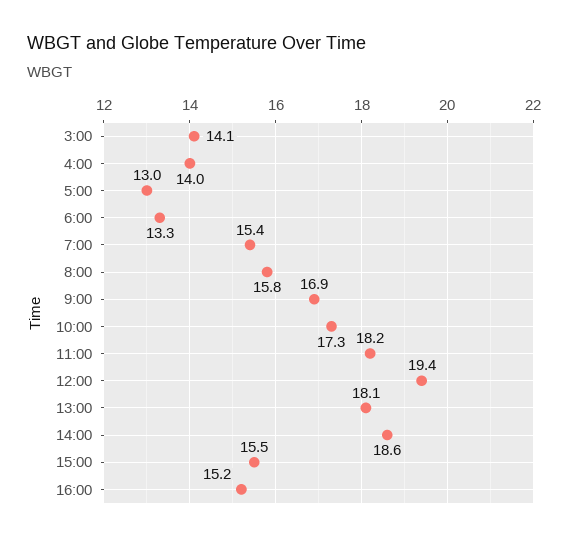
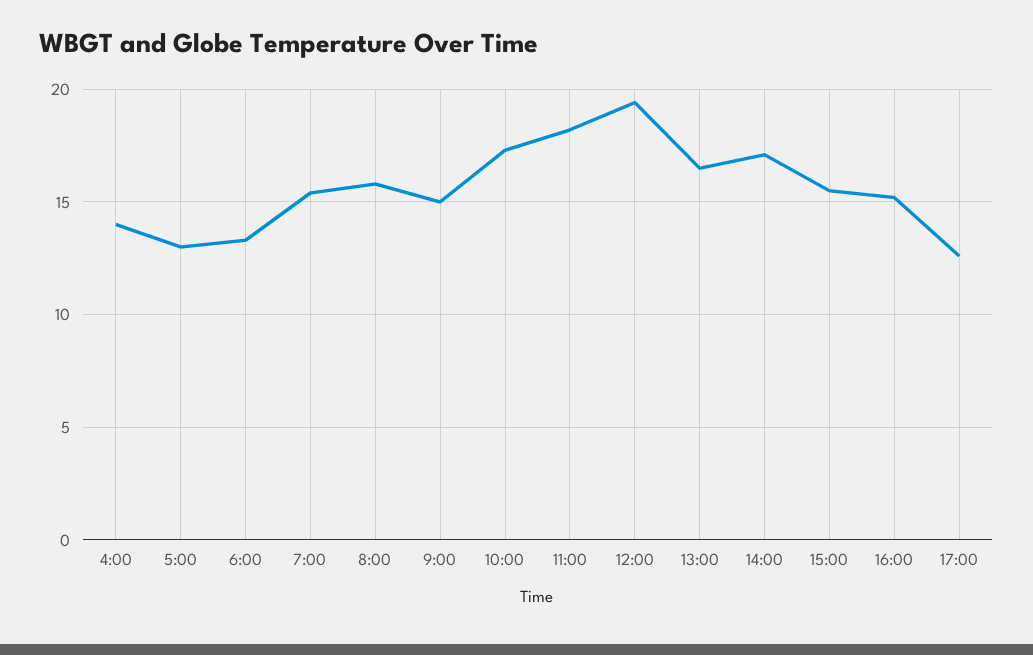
3:00: 14.1 -> none
9:00: 16.9 -> 15
13:00: 18.1 -> 16.5
14:00: 18.6 -> 17
17:00: none -> 12.5

